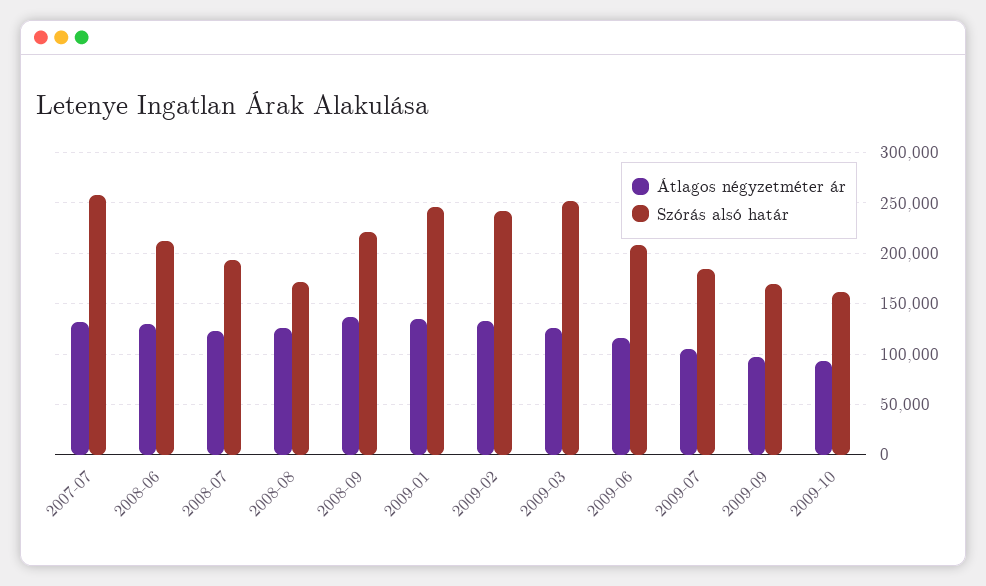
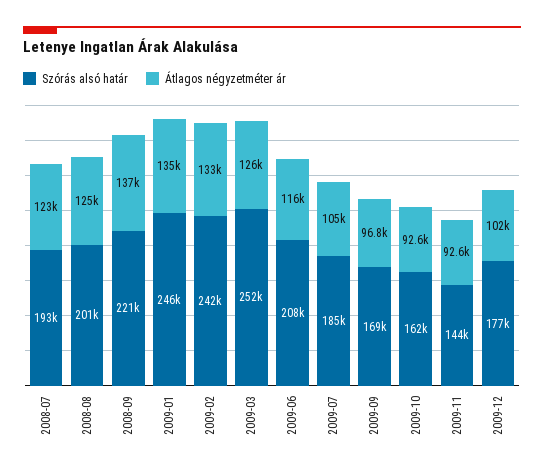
Átlagos négyzetméter ár, 2007-07: 130000 -> none
Szórás alsó határ, 2007-07: 260000 -> none
Átlagos négyzetméter ár, 2008-06: 130000 -> none
Szórás alsó határ, 2008-06: 210000 -> none
Szórás alsó határ, 2008-08: 170000 -> 201000
Szórás alsó határ, 2009-11: none -> 144000
Átlagos négyzetméter ár, 2009-11: none -> 92600
Szórás alsó határ, 2009-12: none -> 177000
Átlagos négyzetméter ár, 2009-12: none -> 102000

